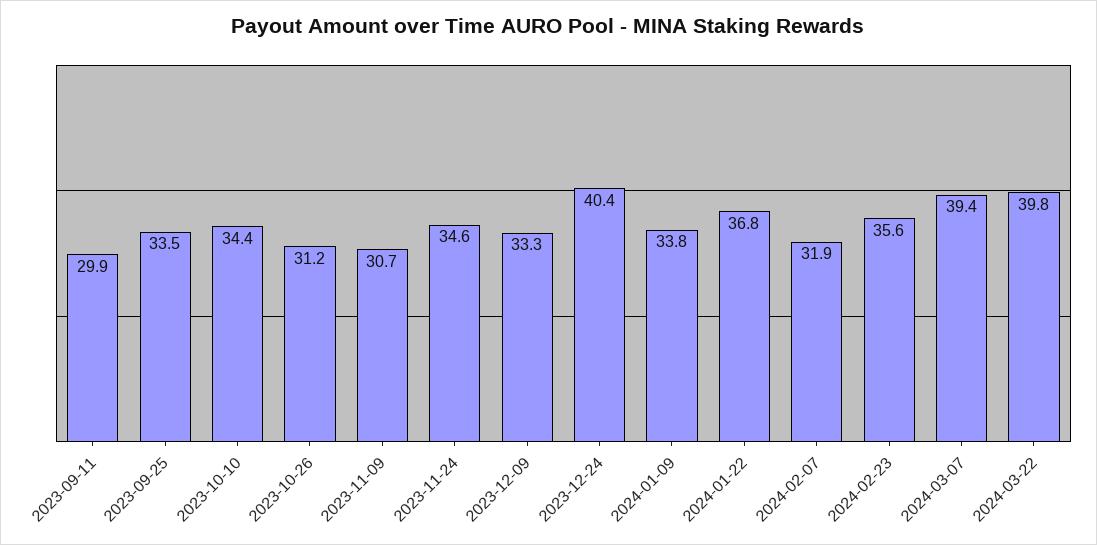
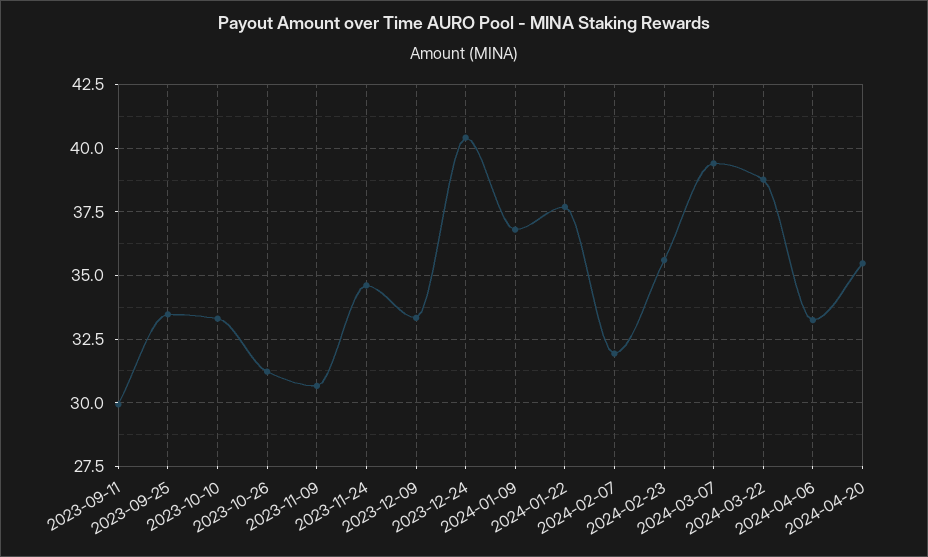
2023-10-10: 34.4 -> 33.25
2024-01-09: 33.8 -> 36.75
2024-01-22: 36.8 -> 37.75
2024-03-22: 39.8 -> 38.75
2024-04-06: none -> 33.25
2024-04-20: none -> 35.5

